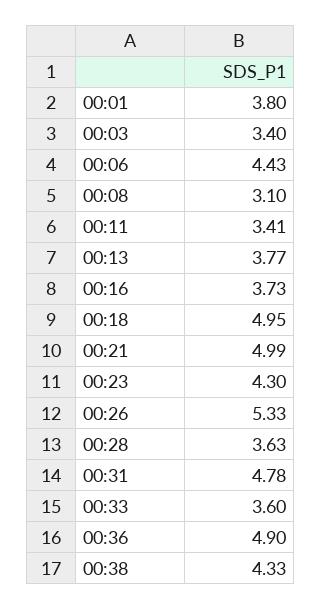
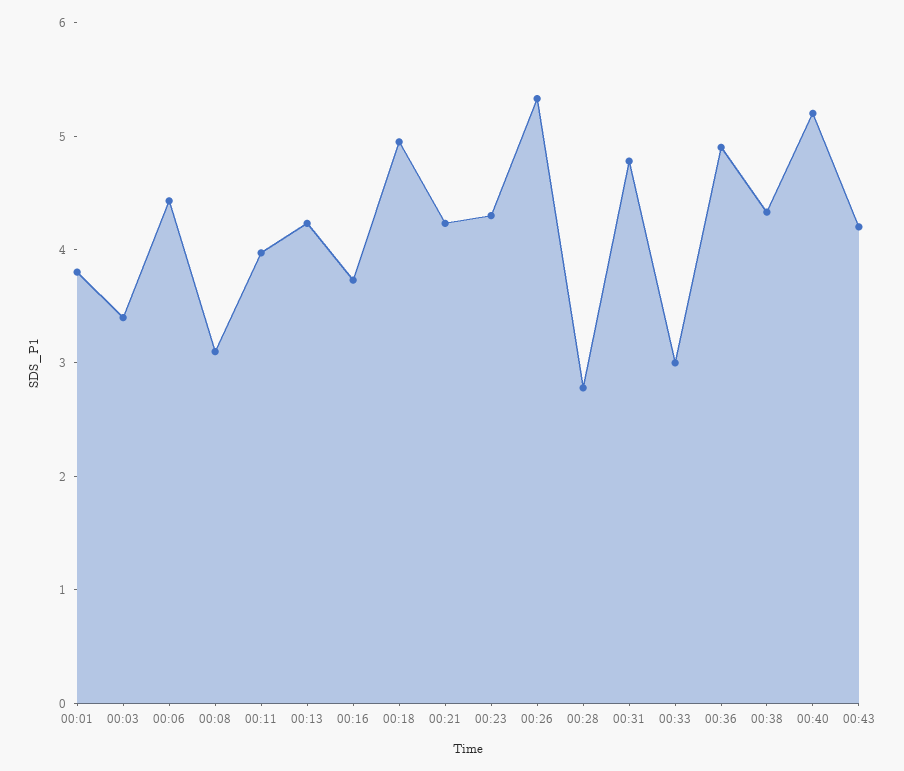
00:11: 3.41 -> 4
00:13: 3.77 -> 4.2
00:21: 4.99 -> 4.2
00:28: 3.63 -> 2.8
00:33: 3.6 -> 3
00:40: none -> 5.2
00:43: none -> 4.2

